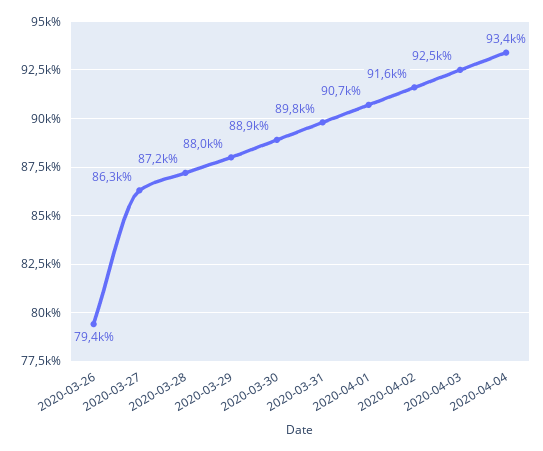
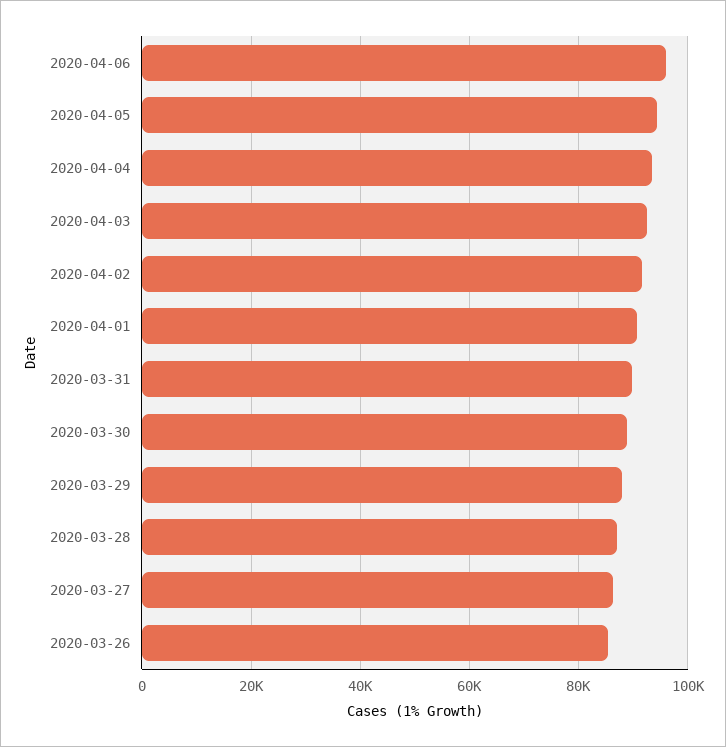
2020-03-26: 79400 -> 86000
2020-04-06: none -> 96000
2020-04-05: none -> 94000

